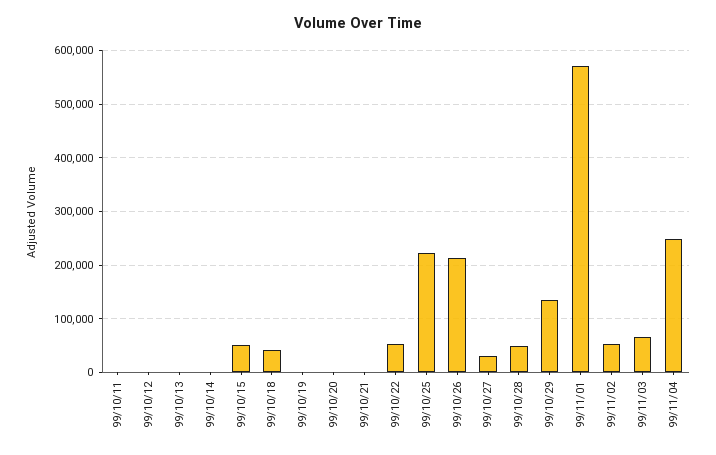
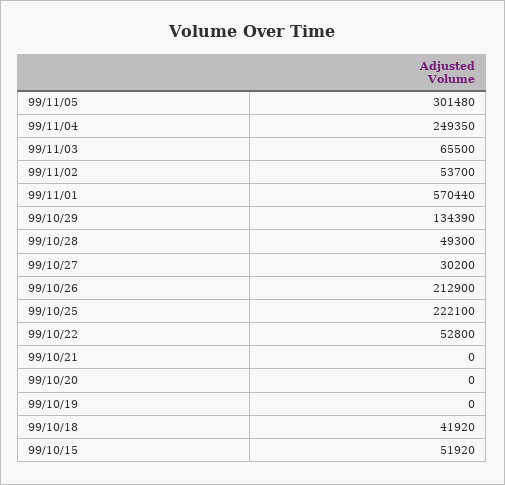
99/10/11: 0 -> none
99/10/12: 0 -> none
99/10/13: 0 -> none
99/10/14: 0 -> none
99/11/05: none -> 301480

